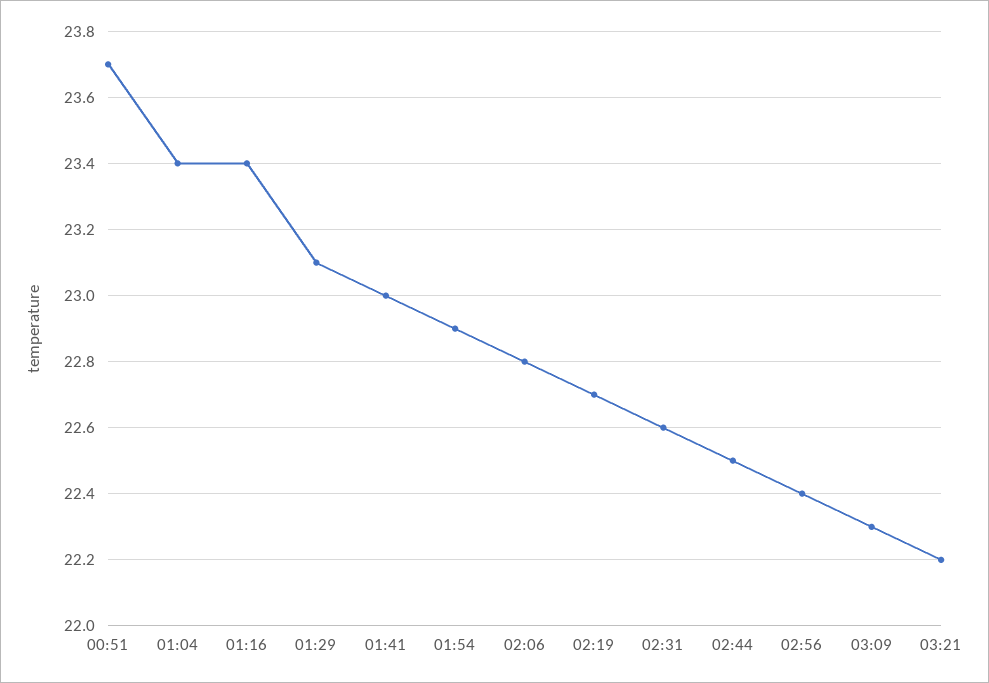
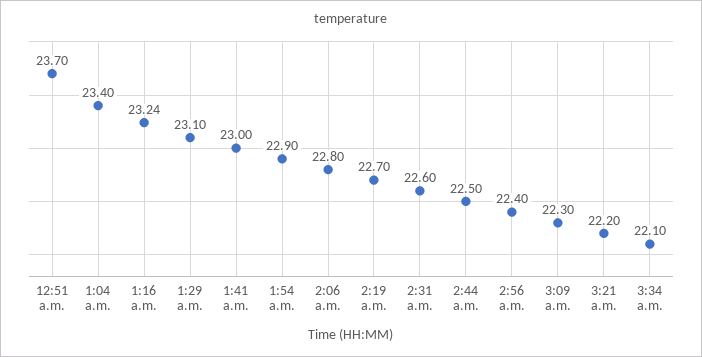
01:16: 23.4 -> 23.24
3:34 a.m.: none -> 22.1

